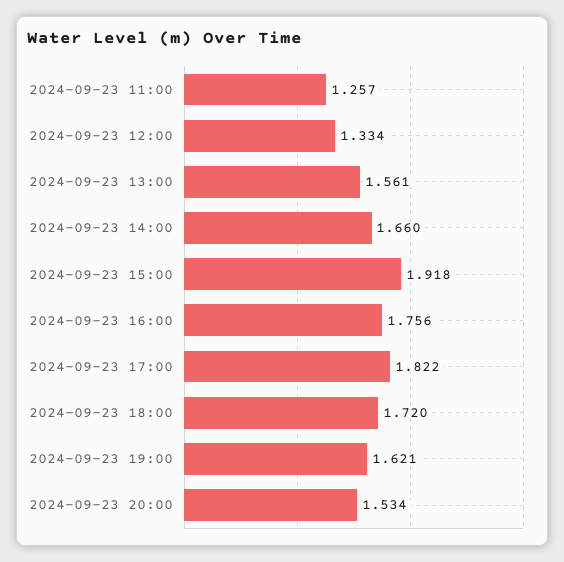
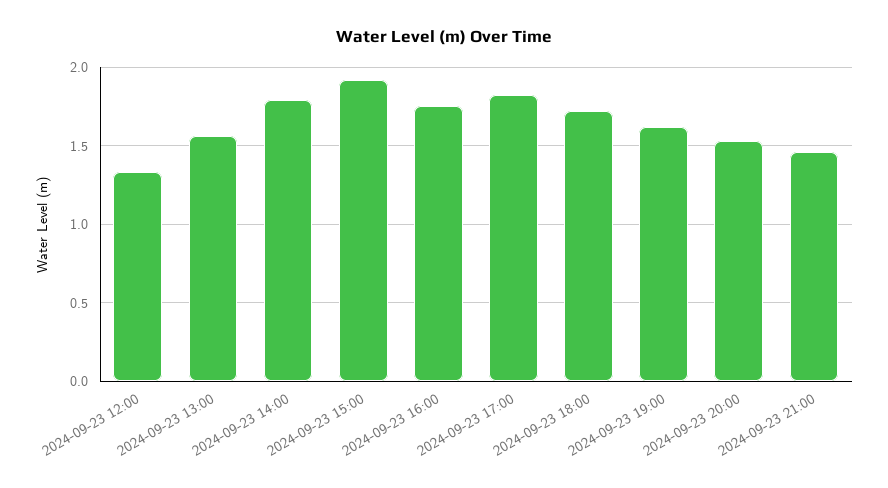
2024-09-23 11:00: 1.257 -> none
2024-09-23 14:00: 1.66 -> 1.8
2024-09-23 21:00: none -> 1.45

